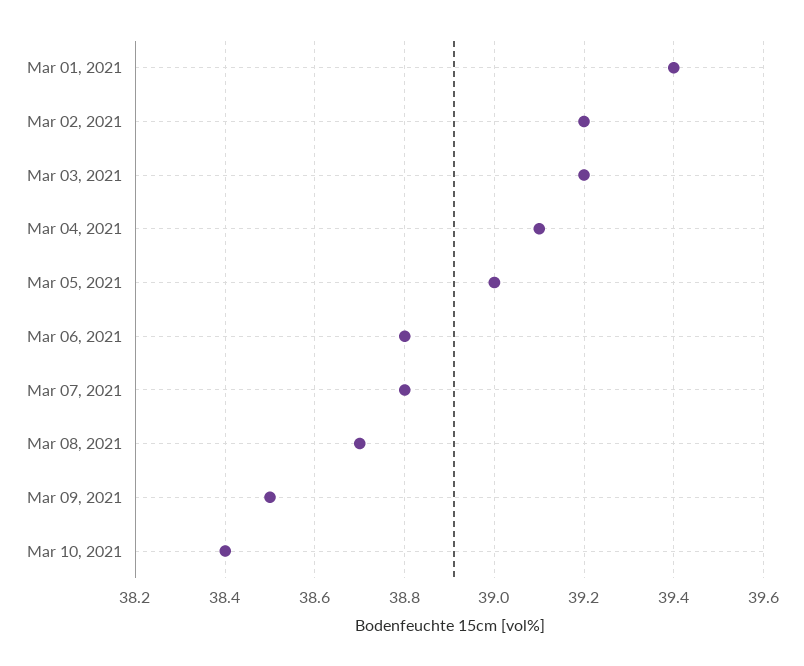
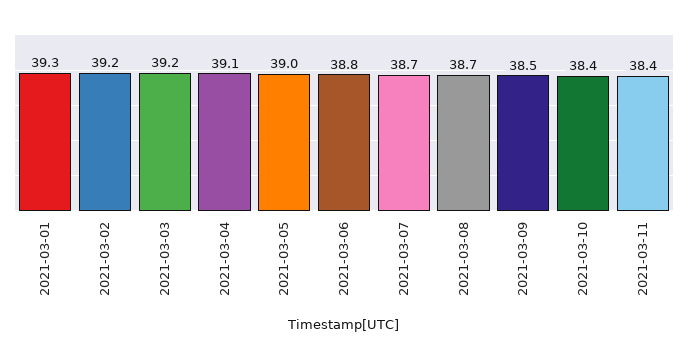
Mar 01, 2021: 39.4 -> 39.3
Mar 07, 2021: 38.8 -> 38.7
2021-03-11: none -> 38.4

